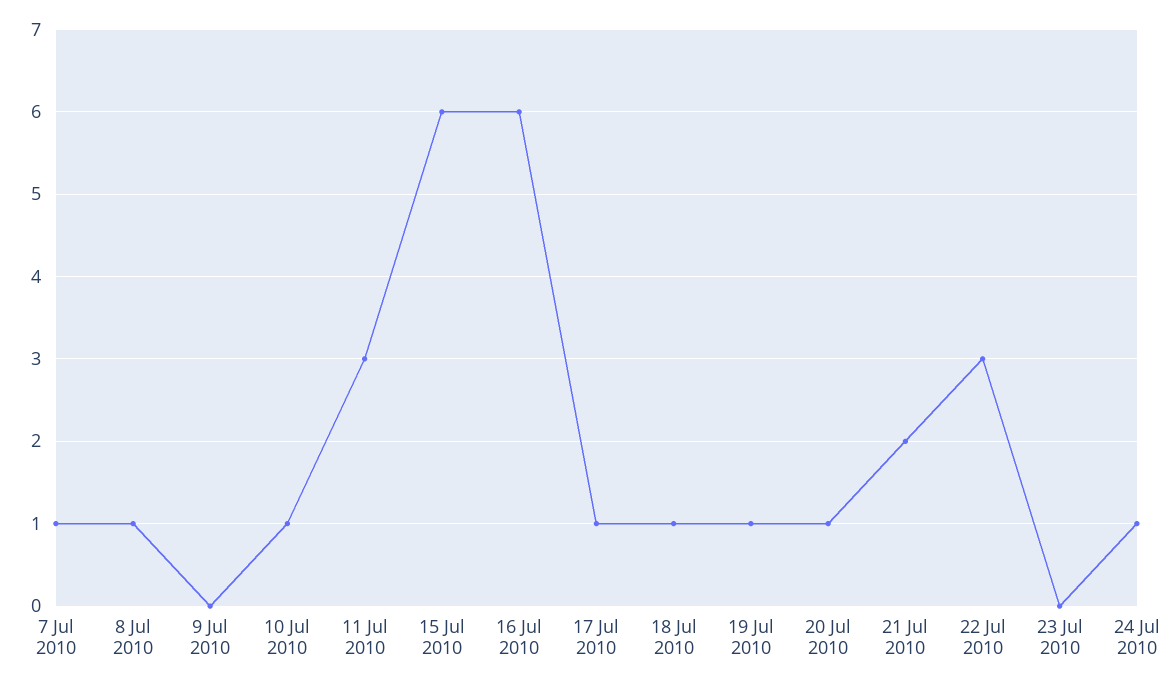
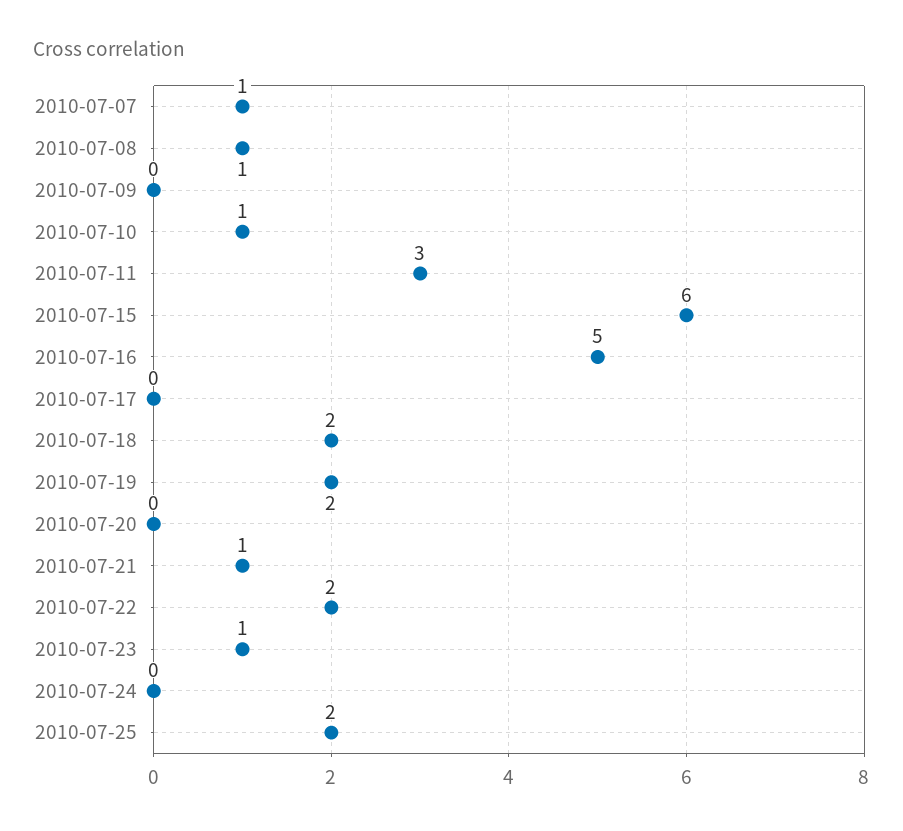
16 Jul 2010: 6 -> 5
17 Jul 2010: 1 -> 0
18 Jul 2010: 1 -> 2
19 Jul 2010: 1 -> 2
20 Jul 2010: 1 -> 0
21 Jul 2010: 2 -> 1
22 Jul 2010: 3 -> 2
23 Jul 2010: 0 -> 1
24 Jul 2010: 1 -> 0
2010-07-25: none -> 2

